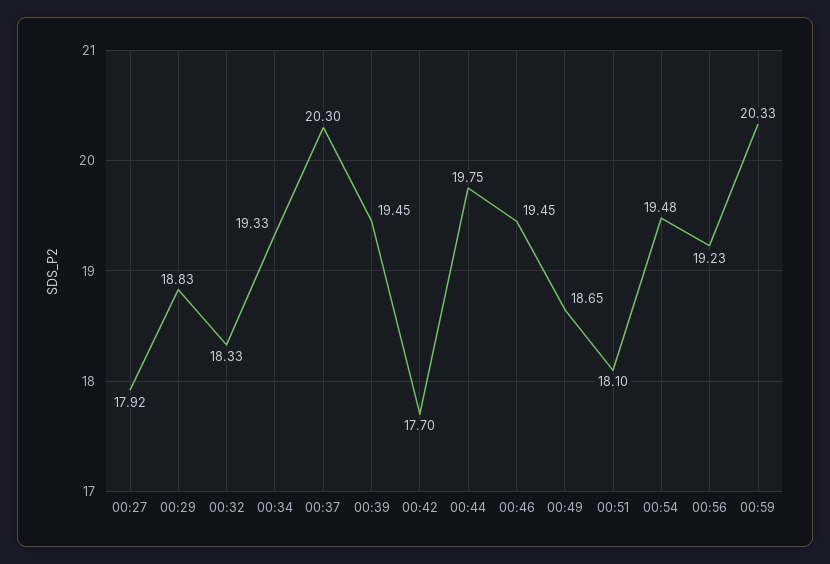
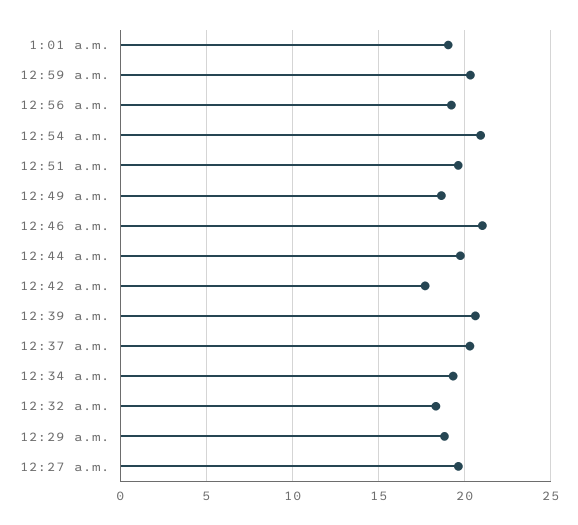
00:27: 17.92 -> 19.5
00:39: 19.45 -> 20.5
00:46: 19.45 -> 21
00:51: 18.1 -> 19.5
00:54: 19.48 -> 21
1:01 a.m.: none -> 19

